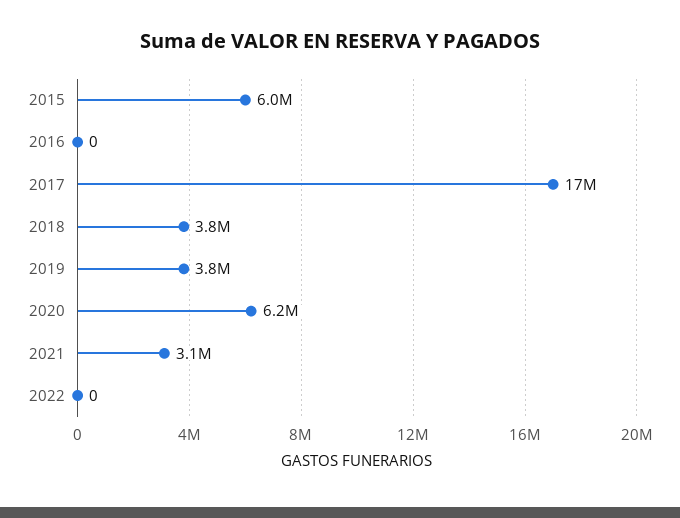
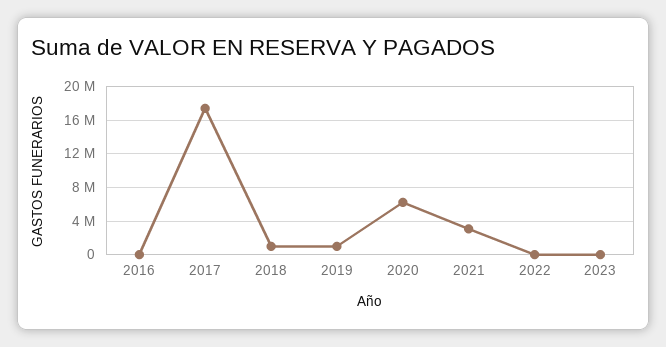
2015: 6000000 -> none
2018: 3800000 -> 1000000
2019: 3800000 -> 1000000
2023: none -> 0

